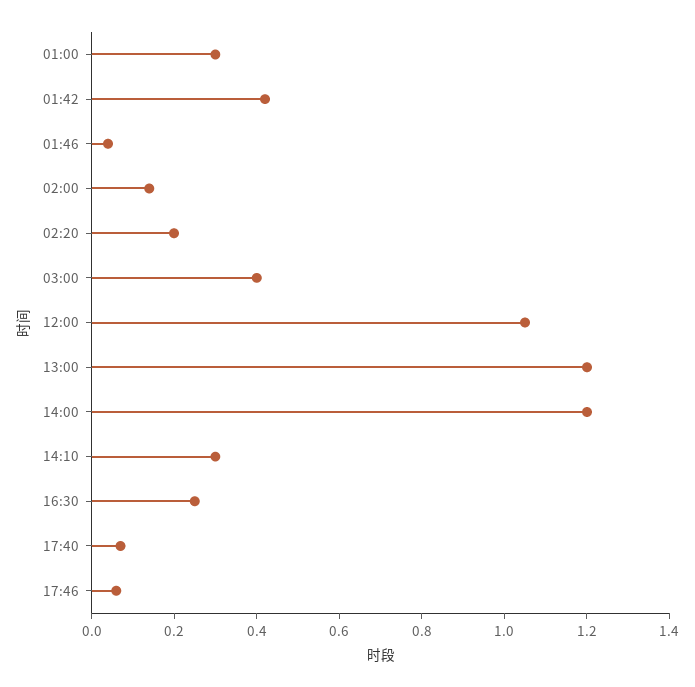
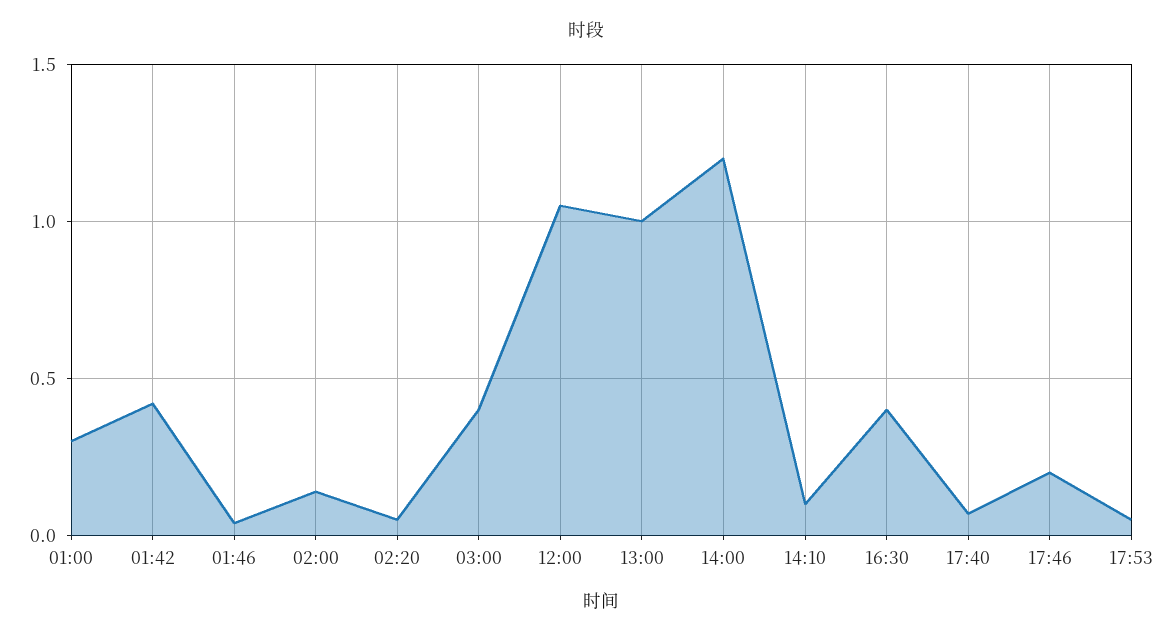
02:20: 0.2 -> 0.05
13:00: 1.2 -> 1
14:10: 0.3 -> 0.1
16:30: 0.25 -> 0.4
17:46: 0.05 -> 0.2
17:53: none -> 0.05

